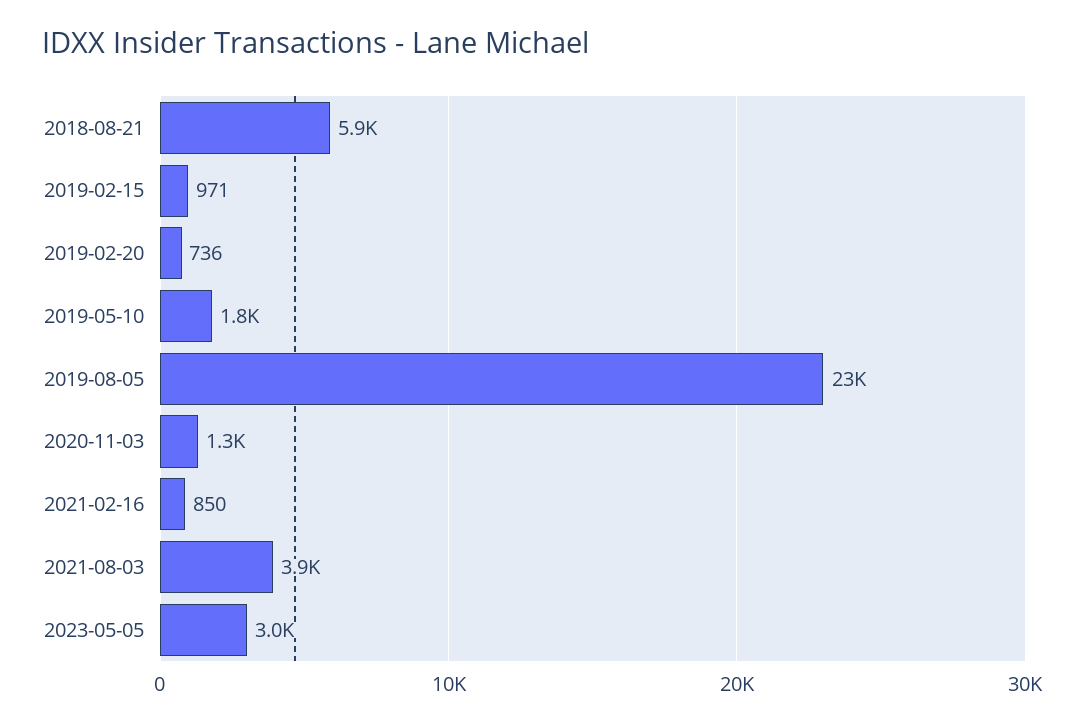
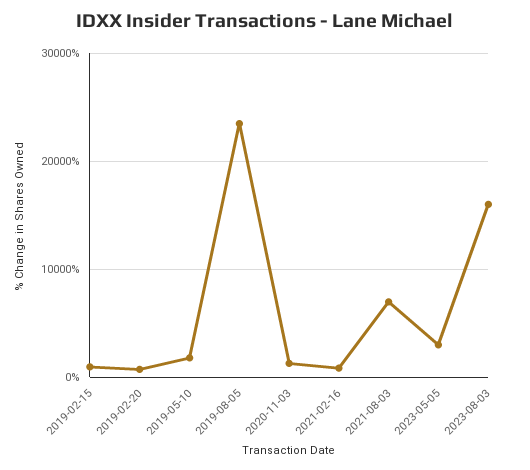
2018-08-21: 5900 -> none
2021-08-03: 3900 -> 7000
2023-08-03: none -> 16000

